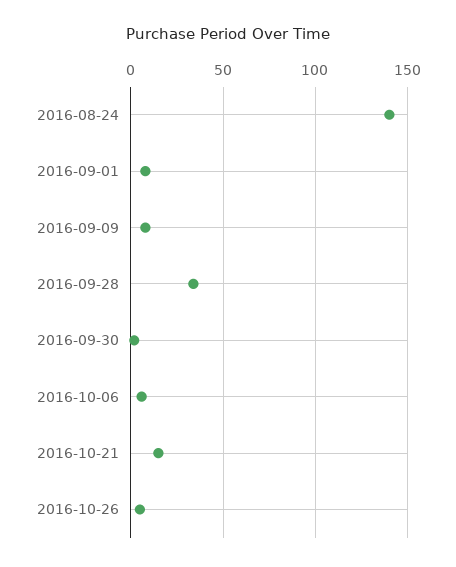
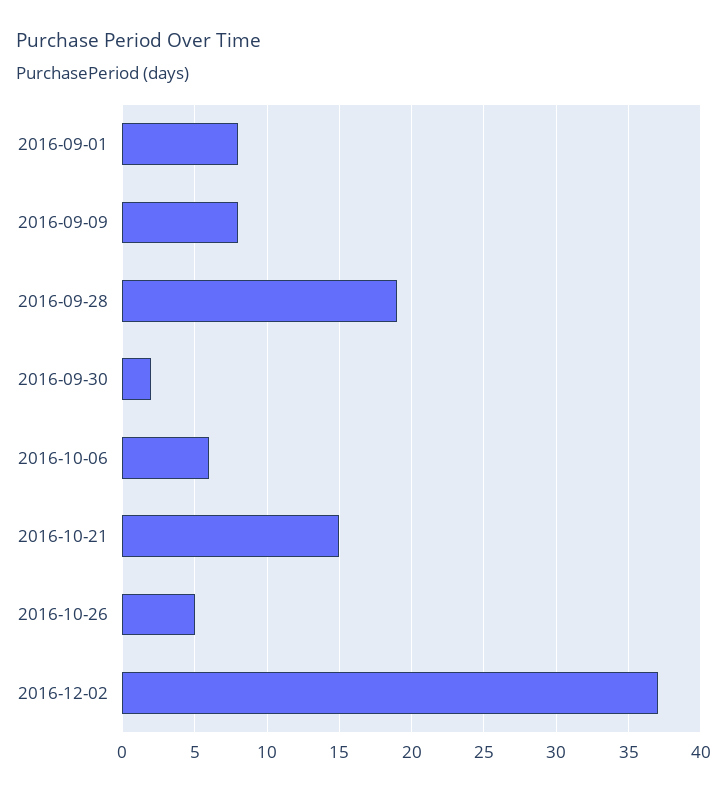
2016-08-24: 140 -> none
2016-09-28: 35 -> 19
2016-12-02: none -> 37

